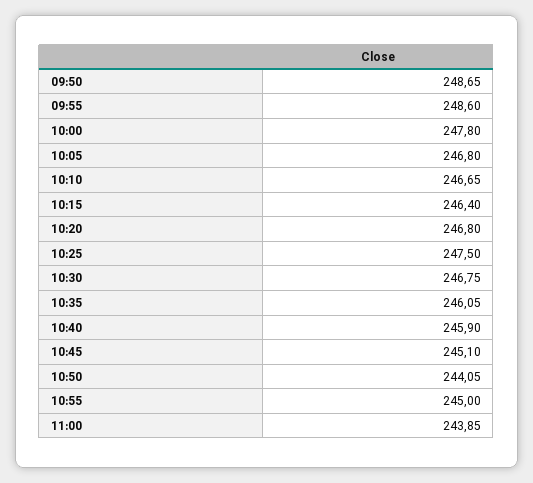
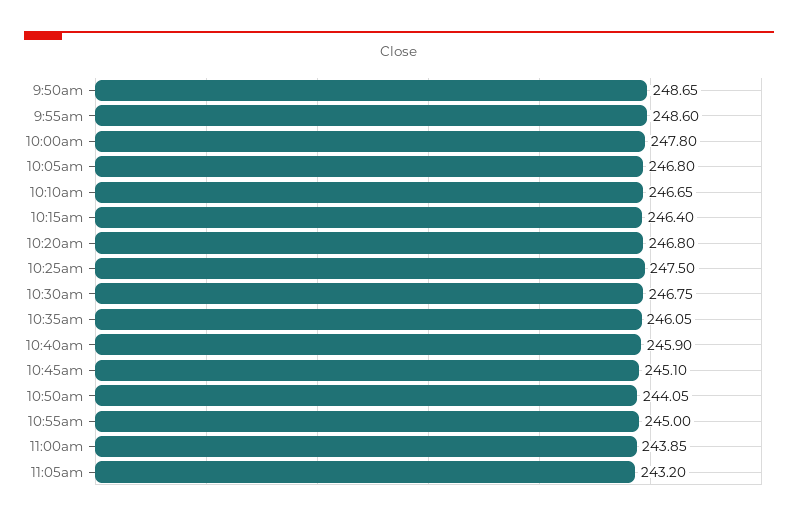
11:05am: none -> 243.2

